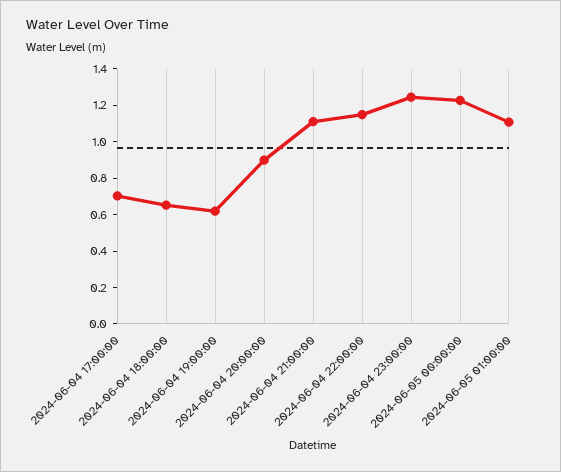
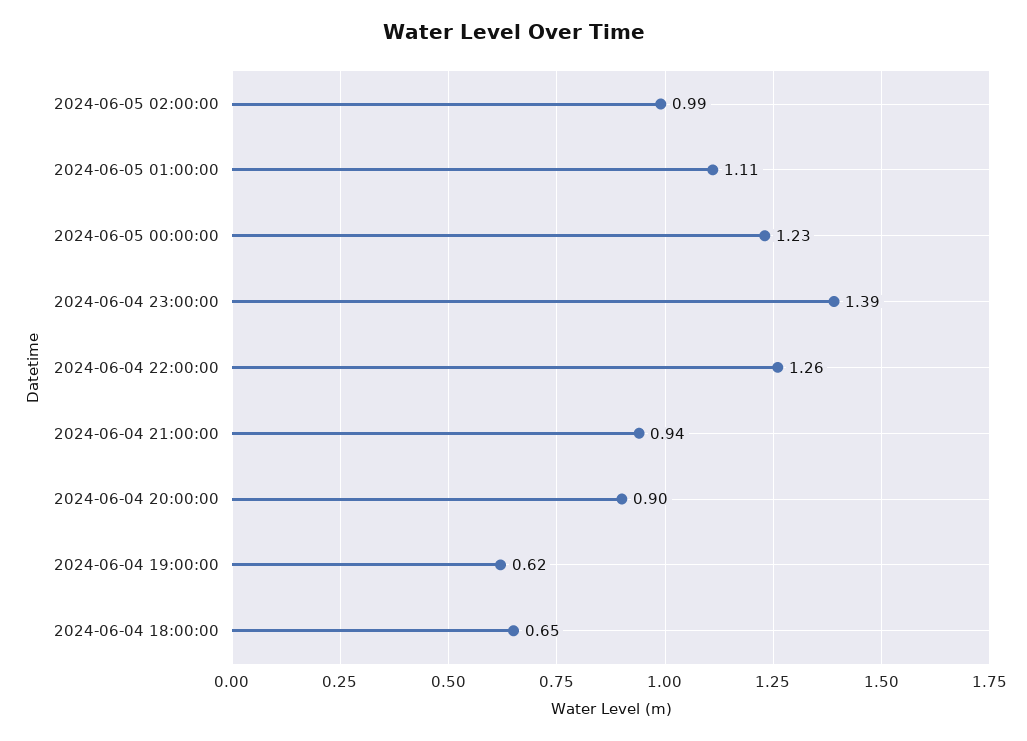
2024-06-04 17:00:00: 0.7 -> none
2024-06-04 21:00:00: 1.1 -> 0.94
2024-06-04 22:00:00: 1.15 -> 1.26
2024-06-04 23:00:00: 1.25 -> 1.39
2024-06-05 02:00:00: none -> 0.99

